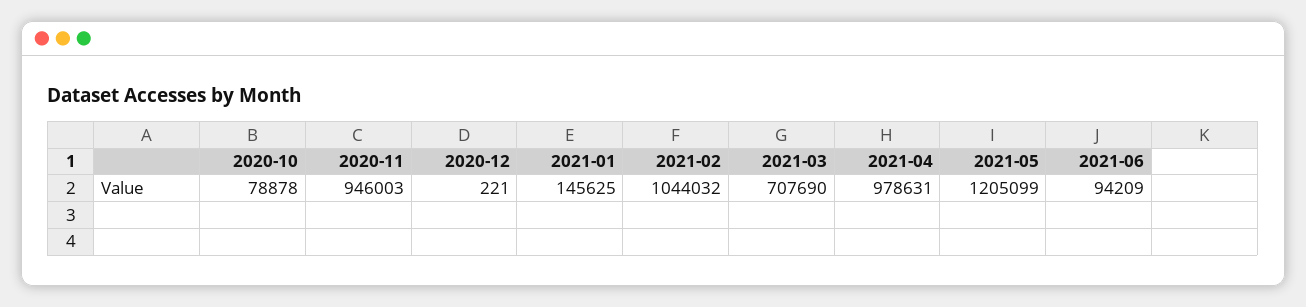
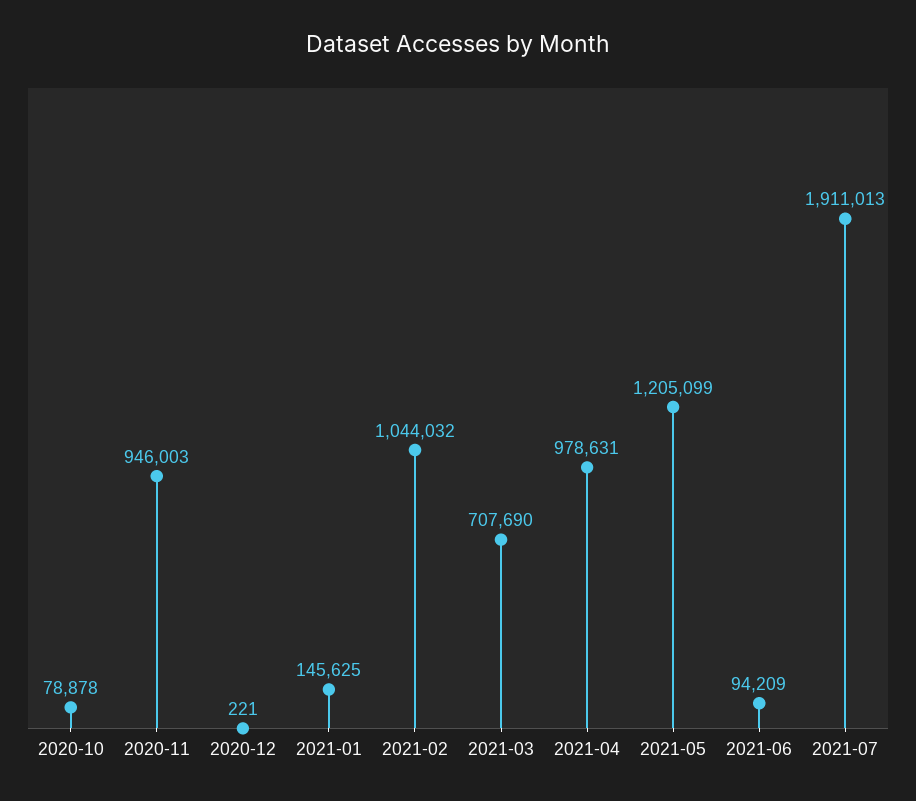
2021-07: none -> 1911013

